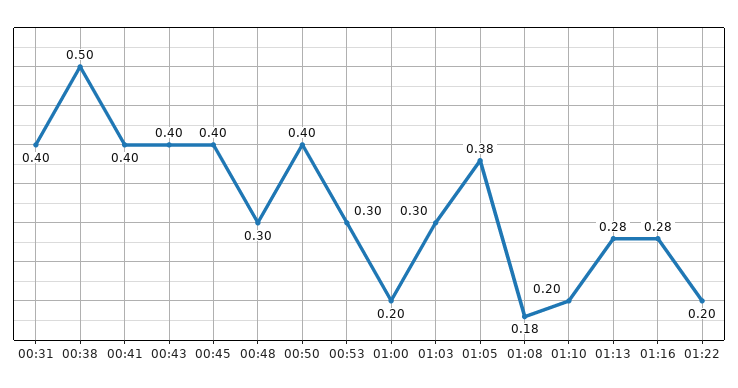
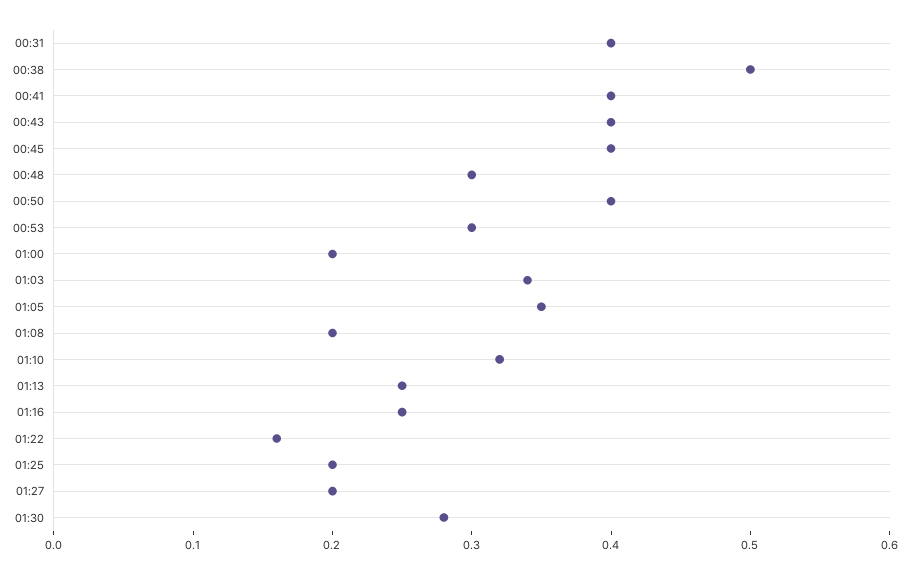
01:03: 0.3 -> 0.34
01:05: 0.38 -> 0.35
01:08: 0.18 -> 0.2
01:10: 0.2 -> 0.32
01:13: 0.28 -> 0.25
01:16: 0.28 -> 0.25
01:22: 0.2 -> 0.16
01:25: none -> 0.2
01:27: none -> 0.2
01:30: none -> 0.28

